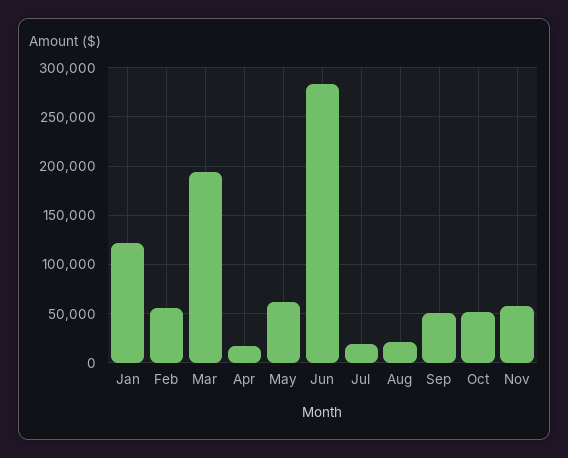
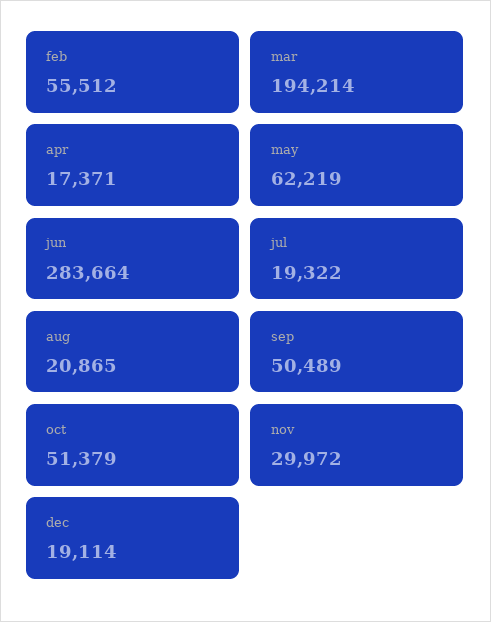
Jan: 120000 -> none
Nov: 60000 -> 29972
dec: none -> 19114

